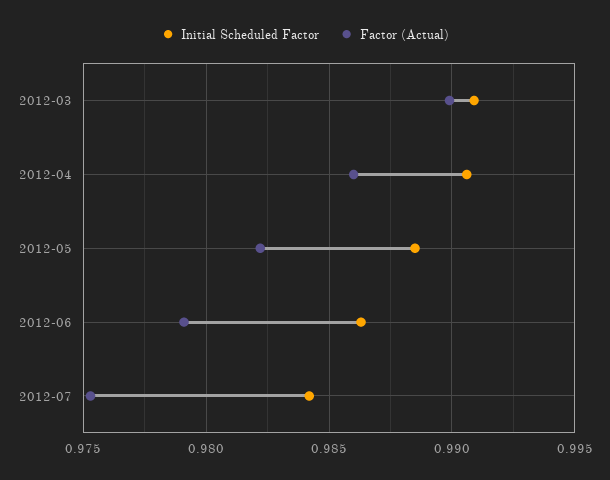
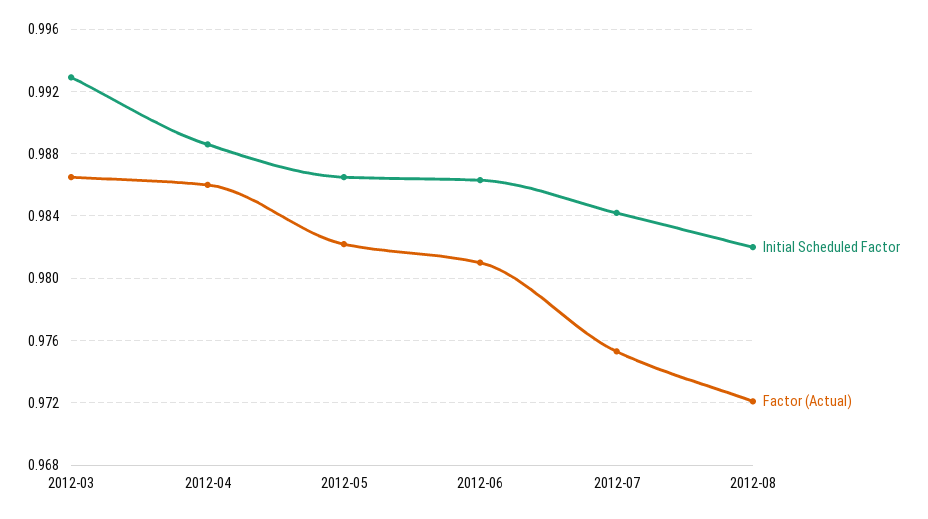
Initial Scheduled Factor, 2012-03: 0.991 -> 0.993
Factor (Actual), 2012-03: 0.99 -> 0.9865
Initial Scheduled Factor, 2012-04: 0.9905 -> 0.9885
Initial Scheduled Factor, 2012-05: 0.9885 -> 0.9865
Factor (Actual), 2012-06: 0.979 -> 0.981
Initial Scheduled Factor, 2012-08: none -> 0.982
Factor (Actual), 2012-08: none -> 0.972

